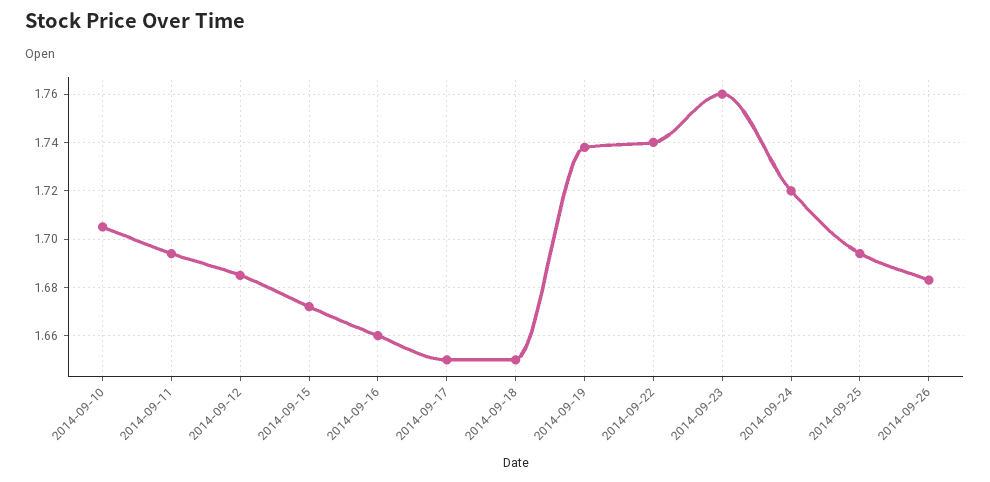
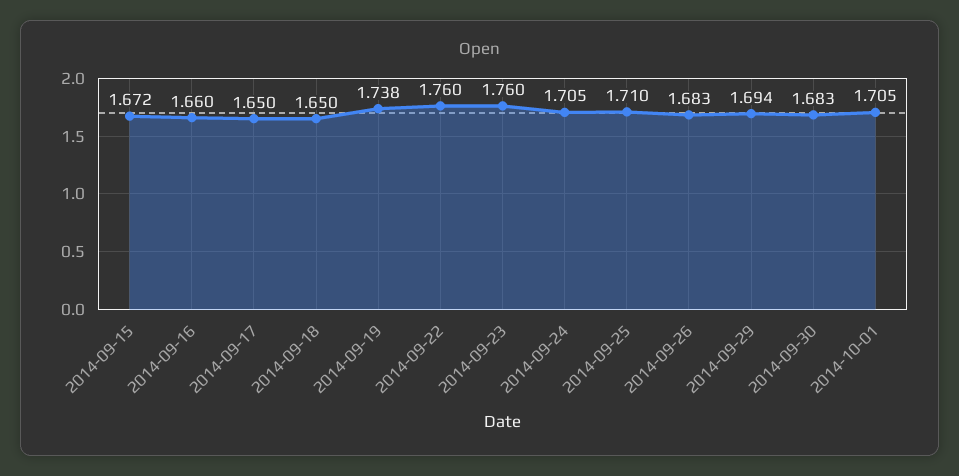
2014-09-10: 1.705 -> none
2014-09-11: 1.695 -> none
2014-09-12: 1.685 -> none
2014-09-22: 1.74 -> 1.76
2014-09-24: 1.72 -> 1.705
2014-09-25: 1.695 -> 1.71
2014-09-29: none -> 1.694
2014-09-30: none -> 1.683
2014-10-01: none -> 1.705

